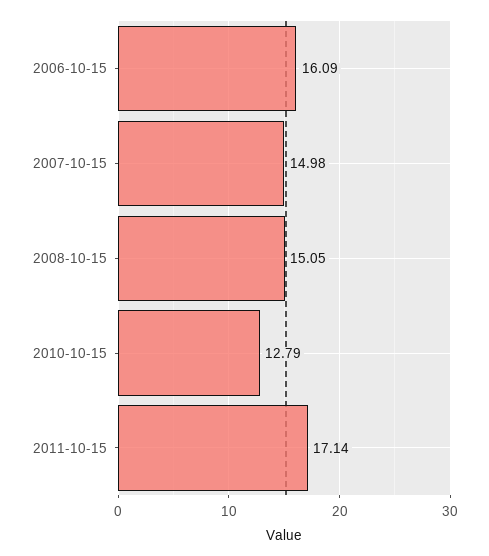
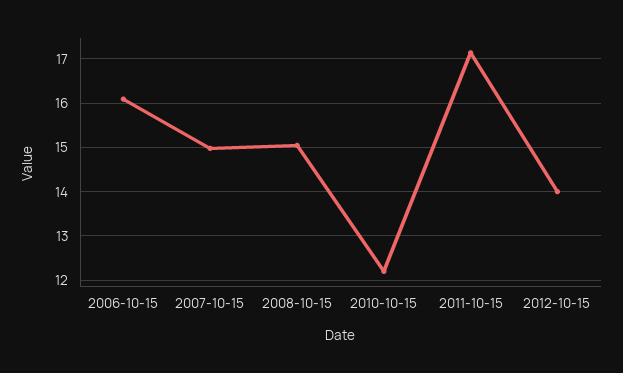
2010-10-15: 12.79 -> 12.2
2012-10-15: none -> 14

